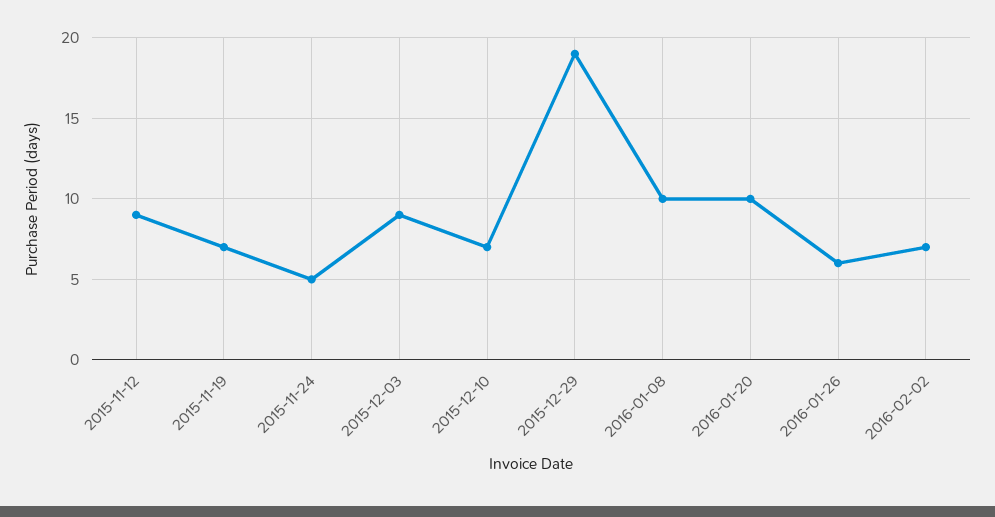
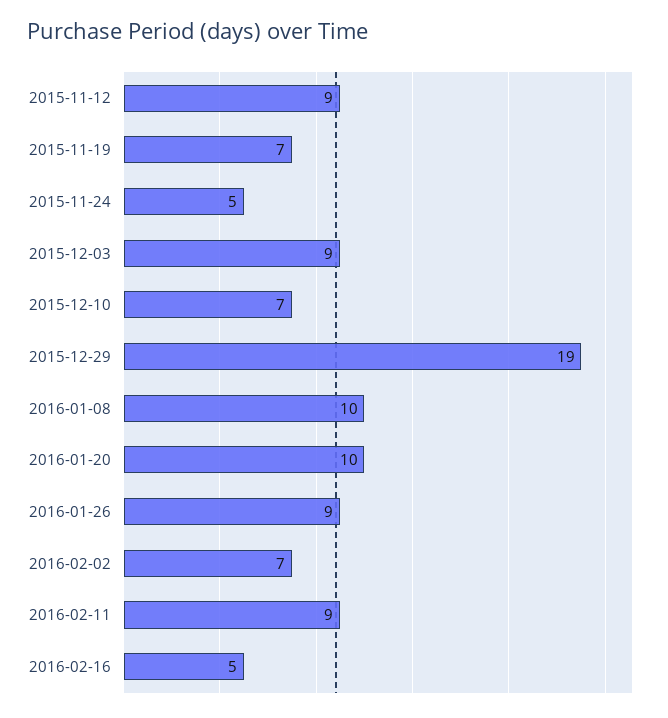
2016-01-26: 6 -> 9
2016-02-11: none -> 9
2016-02-16: none -> 5

